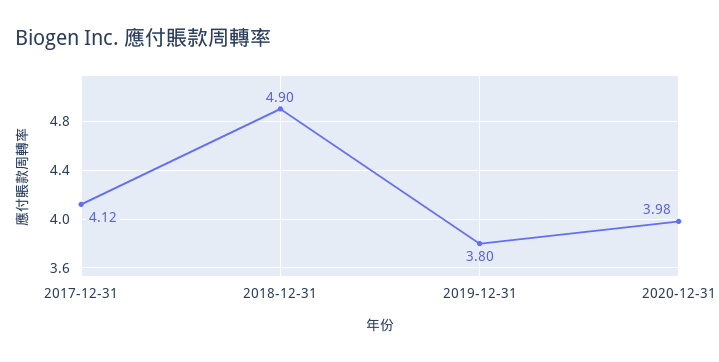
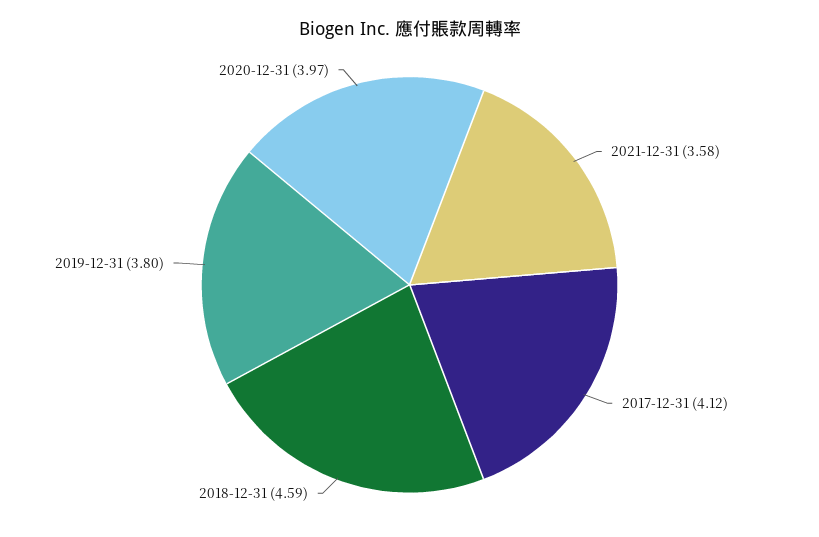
2018-12-31: 4.9 -> 4.59
2020-12-31: 3.98 -> 3.97
2021-12-31: none -> 3.58

